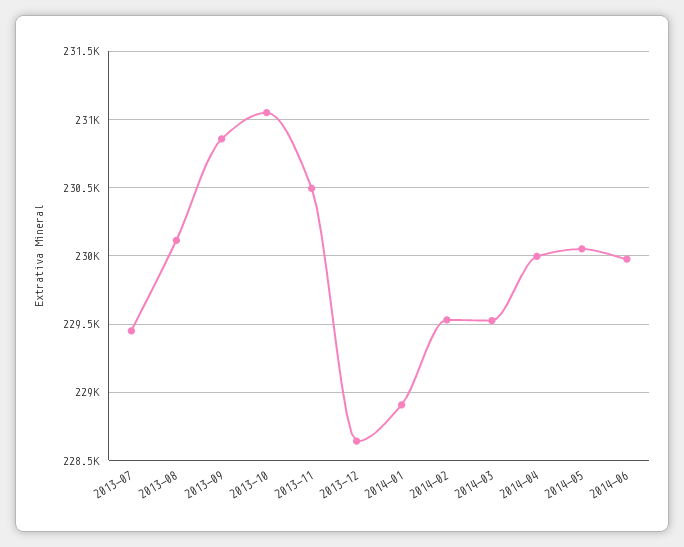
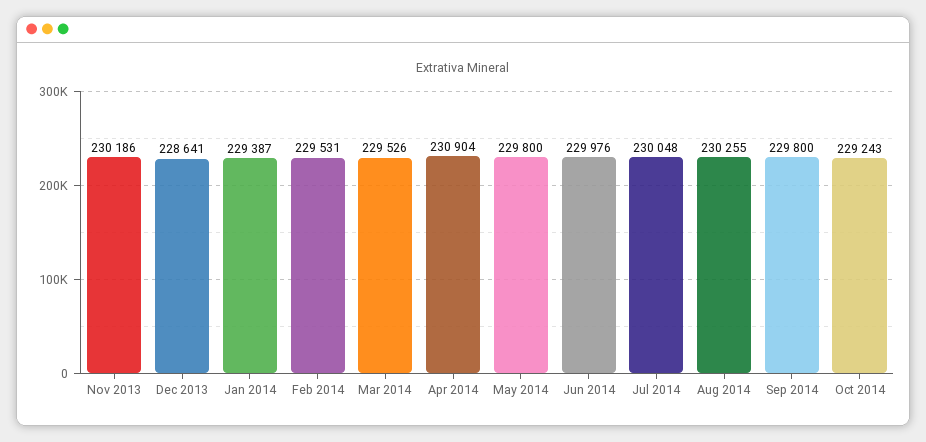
2013-07: 229450 -> none
2013-08: 230100 -> none
2013-09: 230850 -> none
2013-10: 231050 -> none
2013-11: 230500 -> 230186
2014-01: 228900 -> 229387
2014-04: 230000 -> 230904
2014-05: 230050 -> 229800
Jul 2014: none -> 230048
Aug 2014: none -> 230255
Sep 2014: none -> 229800
Oct 2014: none -> 229243

